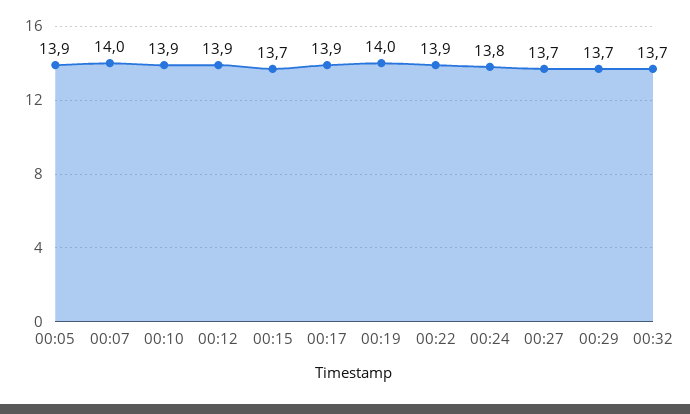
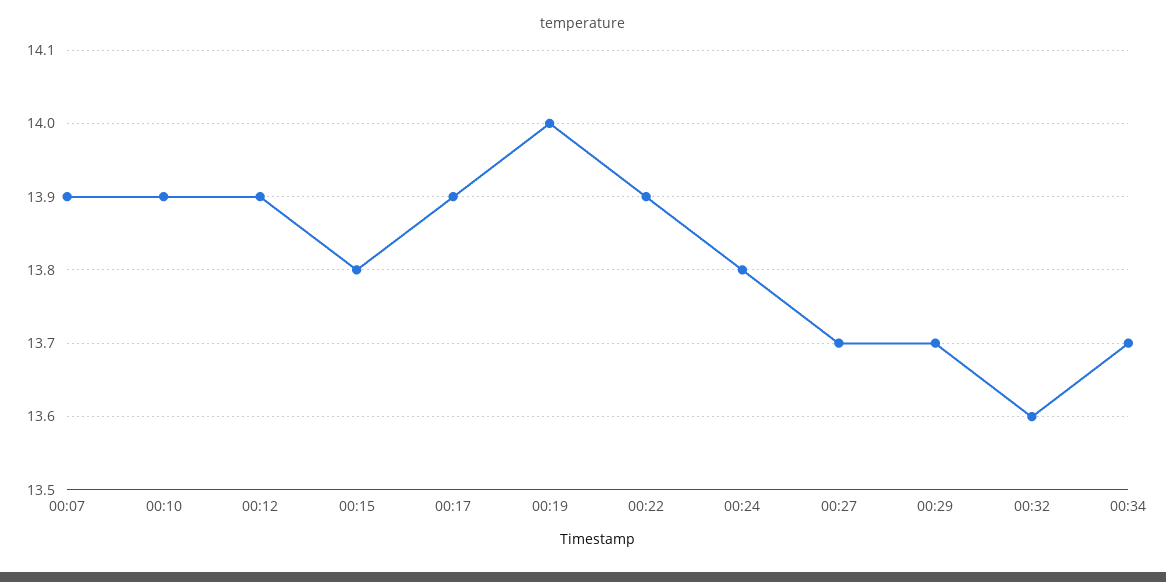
00:05: 13.9 -> none
00:07: 14 -> 13.9
00:15: 13.7 -> 13.8
00:32: 13.7 -> 13.6
00:34: none -> 13.7

